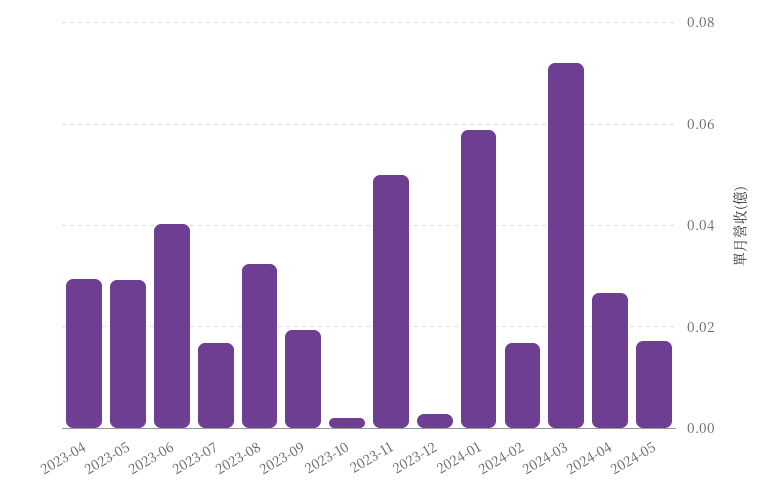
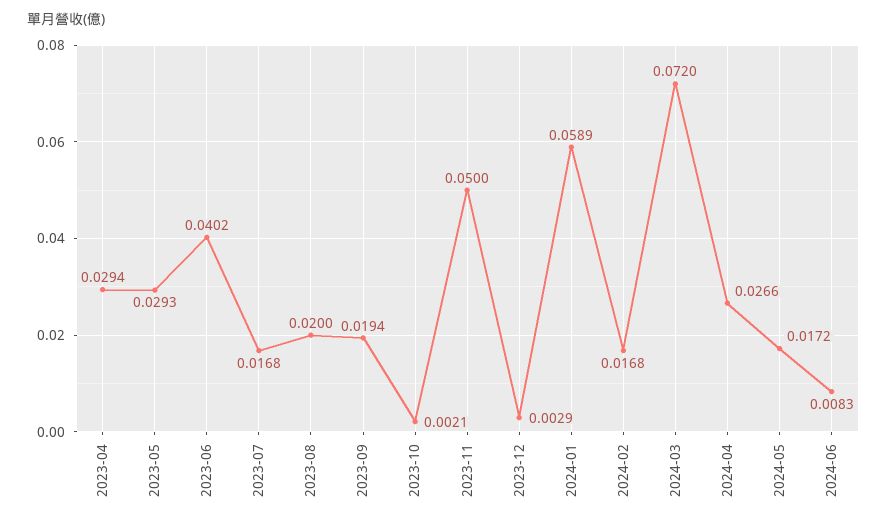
2023-08: 0.032 -> 0.02
2024-06: none -> 0.0083

